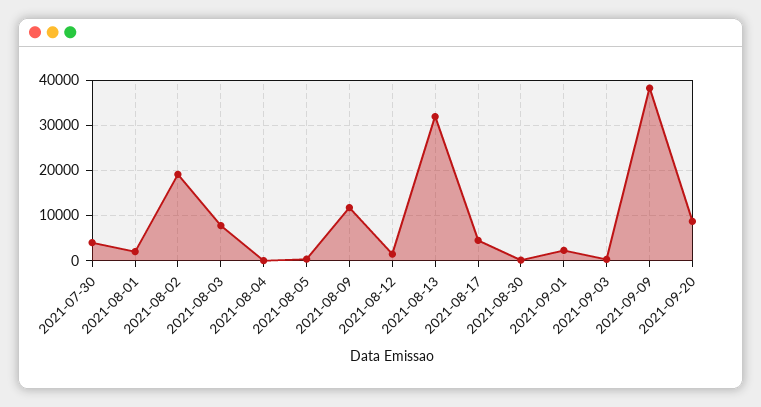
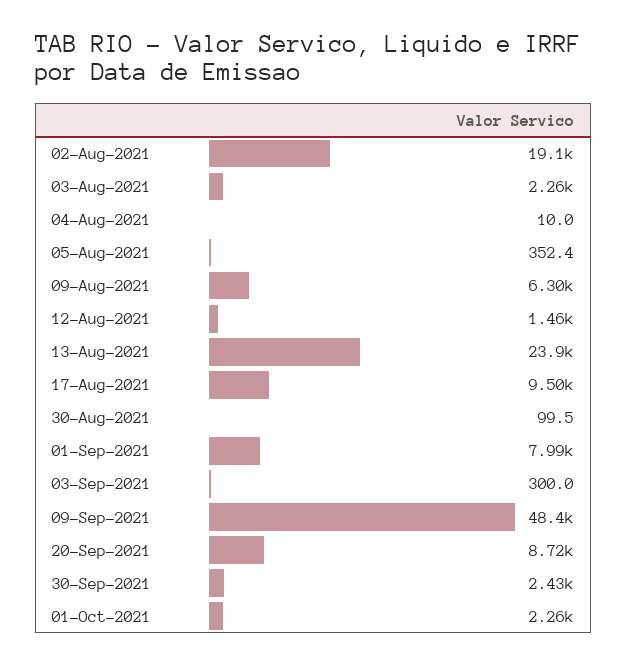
2021-07-30: 4000 -> none
2021-08-01: 2000 -> none
2021-08-03: 8000 -> 2260
2021-08-09: 12000 -> 6300
2021-08-13: 32000 -> 23900
2021-08-17: 4000 -> 9500
2021-09-01: 2000 -> 7990
2021-09-09: 38000 -> 48400
30-Sep-2021: none -> 2430
01-Oct-2021: none -> 2260

